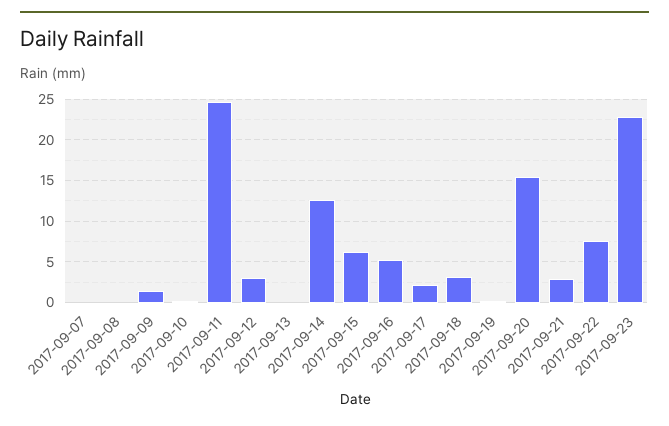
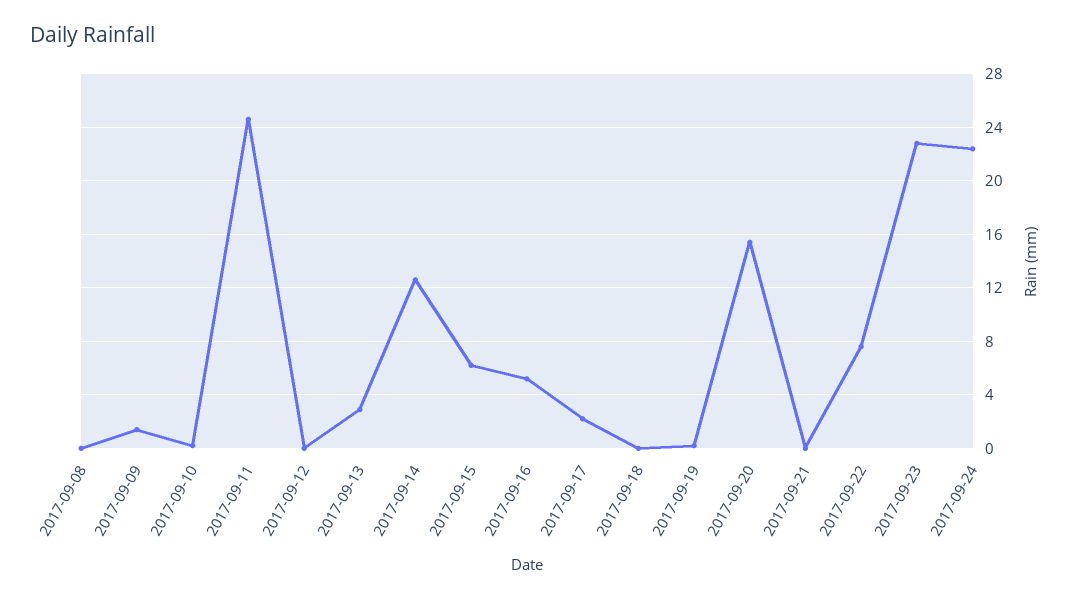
2017-09-07: 0 -> none
2017-09-12: 3 -> 0
2017-09-13: 0 -> 3
2017-09-18: 3 -> 0
2017-09-21: 3 -> 0
2017-09-24: none -> 22.5

